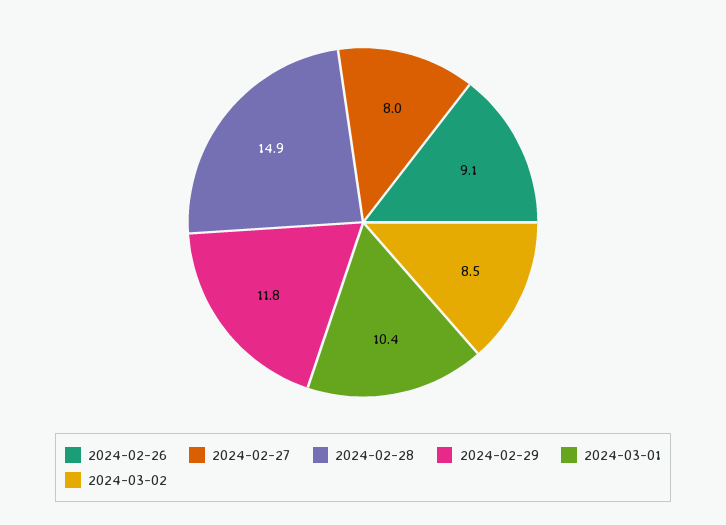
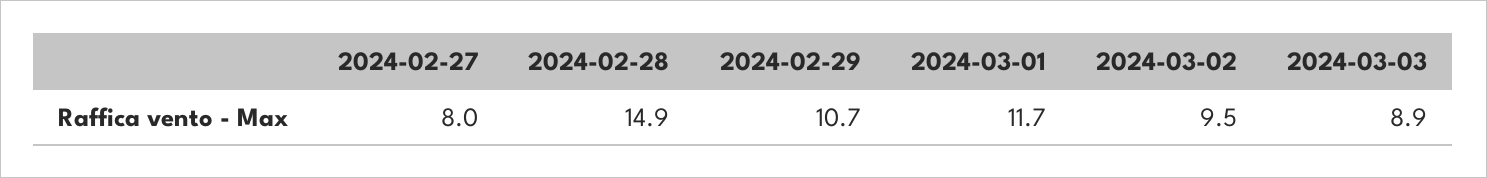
2024-02-26: 9.1 -> none
2024-02-29: 11.8 -> 10.7
2024-03-01: 10.4 -> 11.7
2024-03-02: 8.5 -> 9.5
2024-03-03: none -> 8.9

